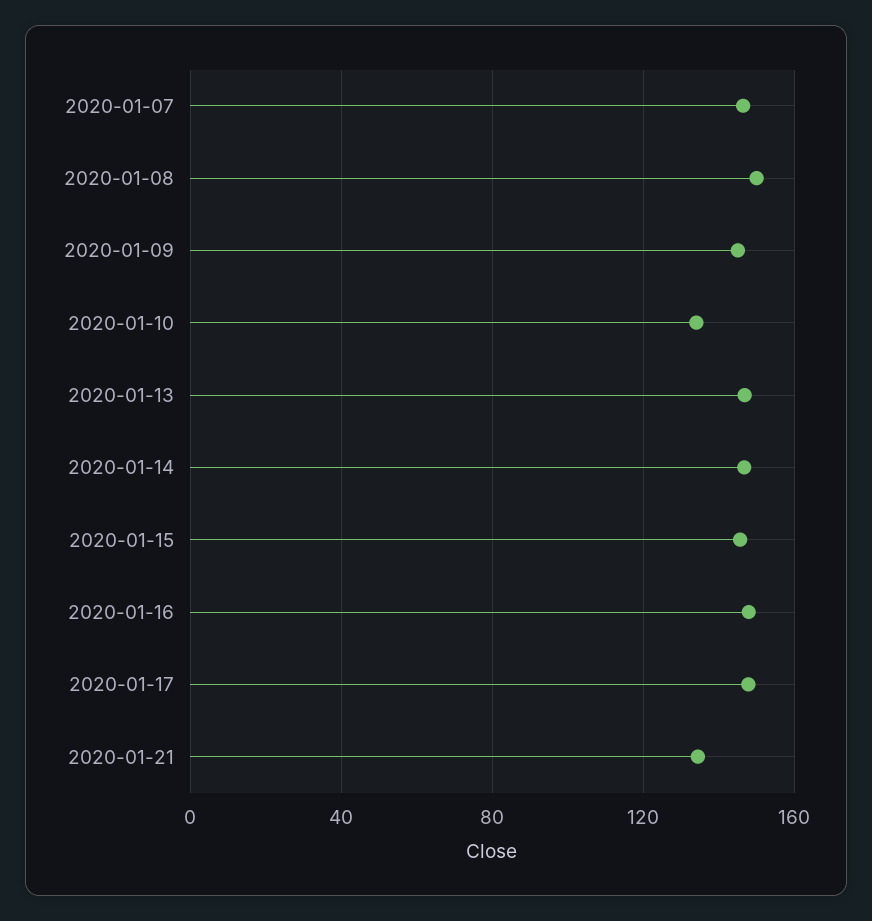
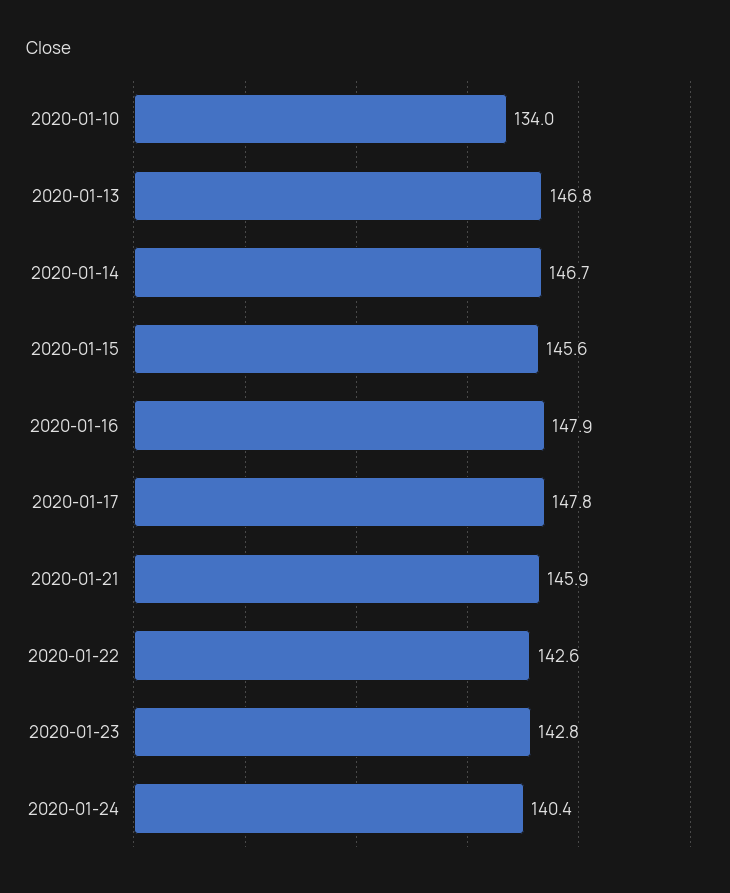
2020-01-07: 145 -> none
2020-01-08: 150 -> none
2020-01-09: 145 -> none
2020-01-21: 135 -> 145.9
2020-01-22: none -> 142.6
2020-01-23: none -> 142.8
2020-01-24: none -> 140.4

